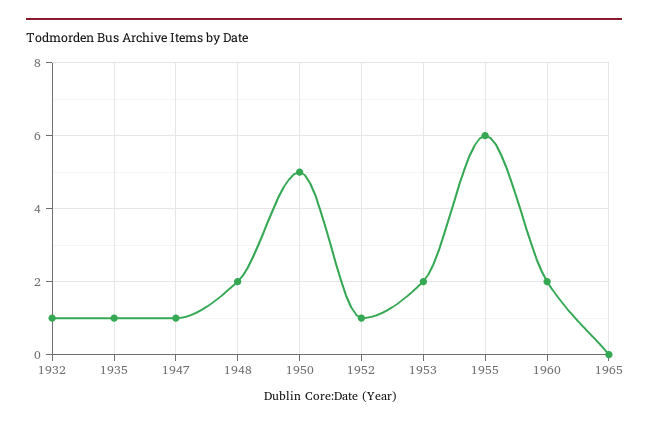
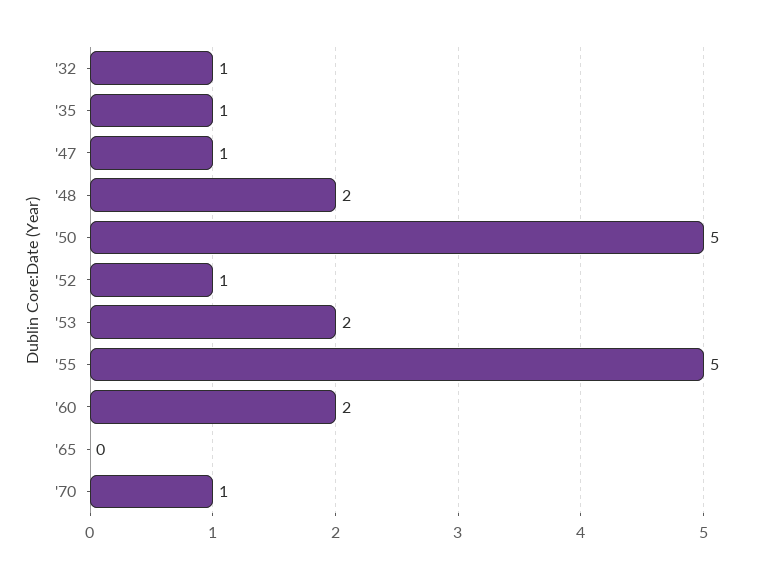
1955: 6 -> 5
'70: none -> 1

